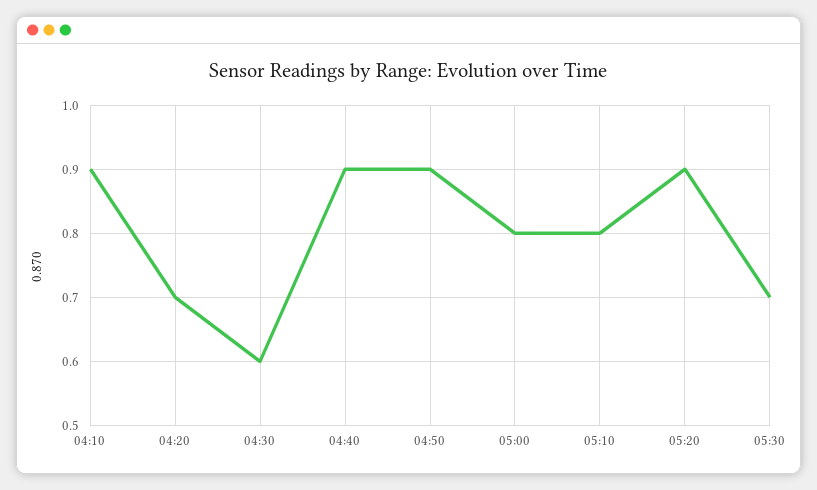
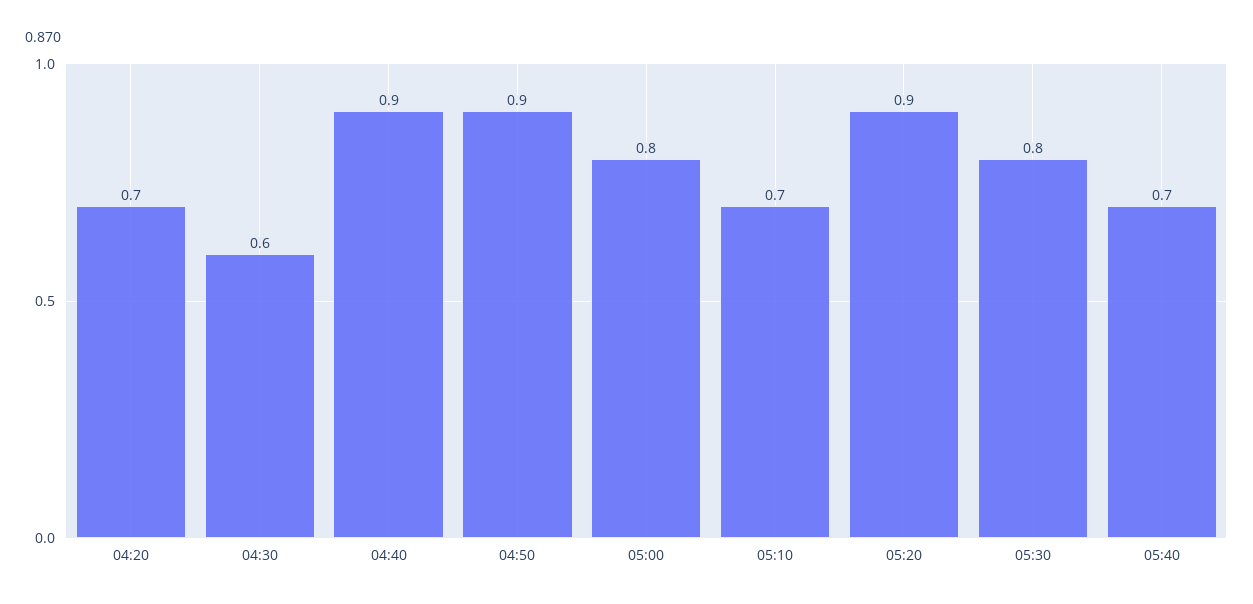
04:10: 0.9 -> none
05:10: 0.8 -> 0.7
05:30: 0.7 -> 0.8
05:40: none -> 0.7

